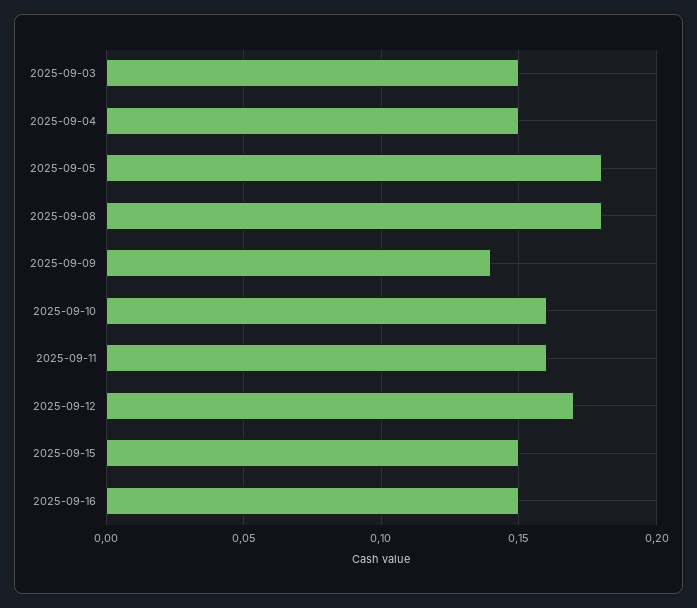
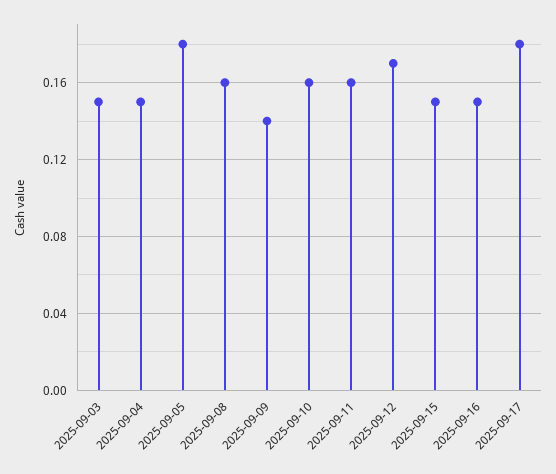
2025-09-08: 0.18 -> 0.16
2025-09-17: none -> 0.18

